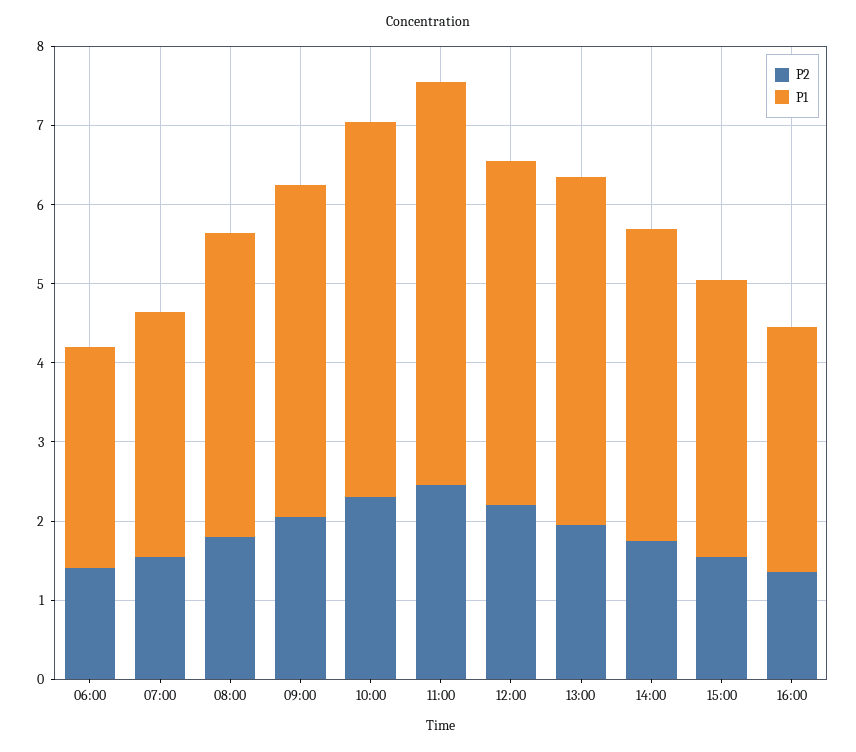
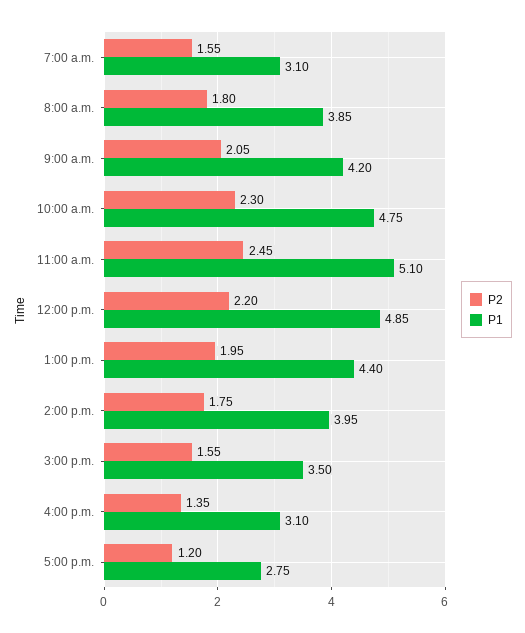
P2, 06:00: 1.4 -> none
P1, 06:00: 2.8 -> none
P1, 12:00: 4.4 -> 4.85
P2, 5:00 p.m.: none -> 1.2
P1, 5:00 p.m.: none -> 2.75

